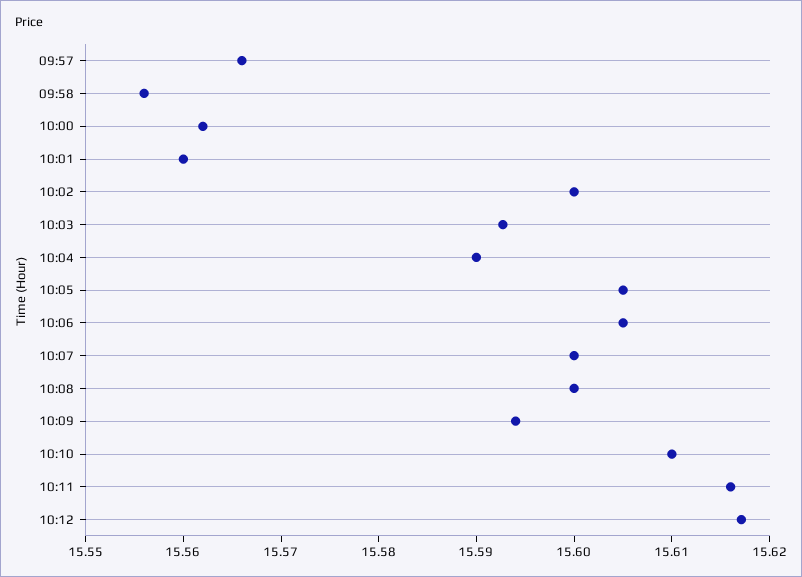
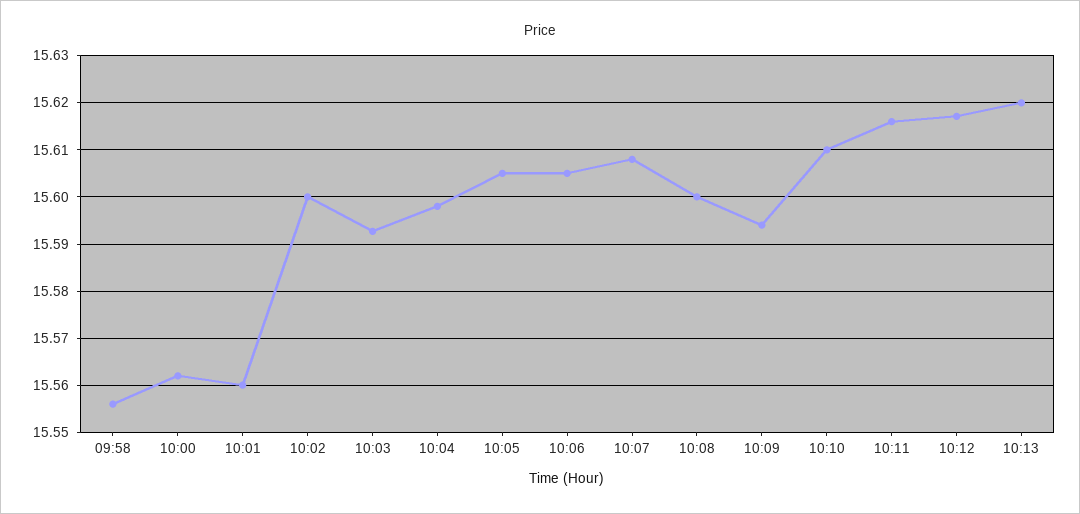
09:57: 15.566 -> none
10:04: 15.59 -> 15.598
10:07: 15.6 -> 15.608
10:13: none -> 15.62

